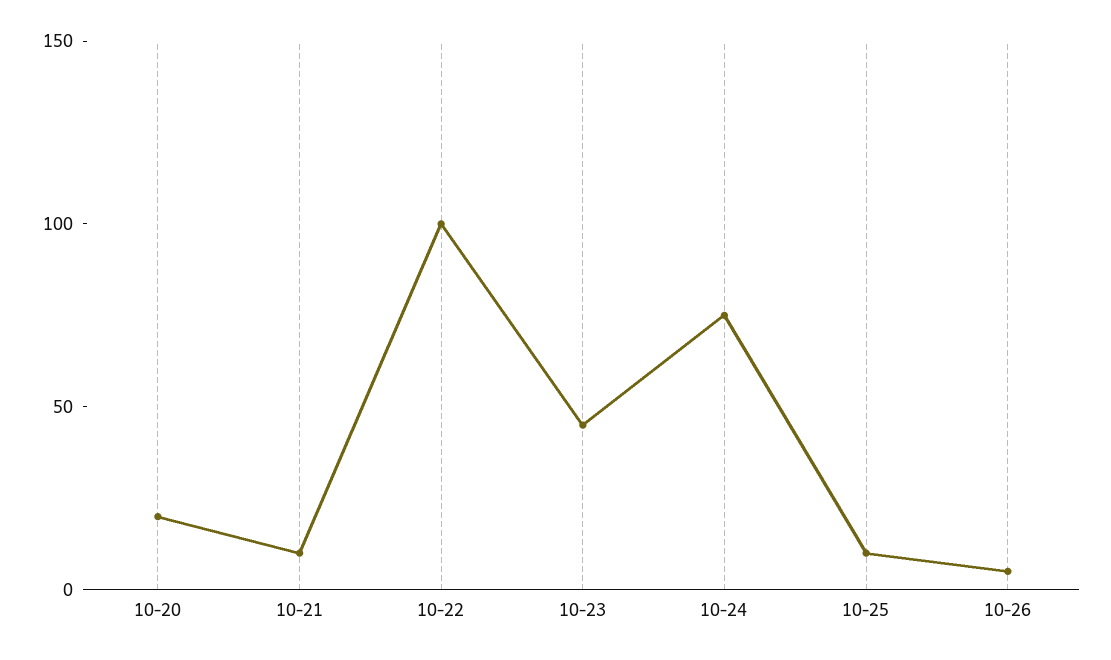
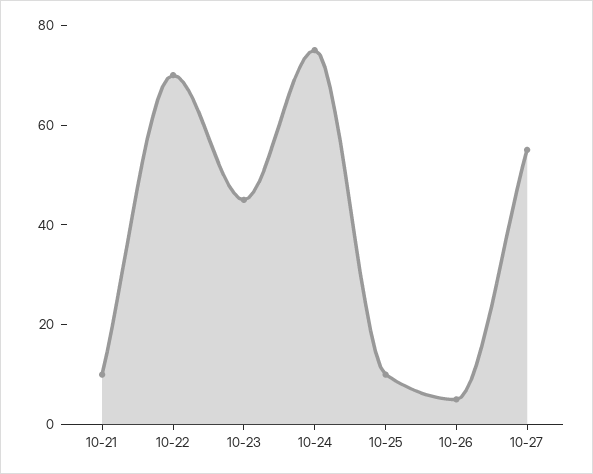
10-20: 20 -> none
10-22: 100 -> 70
10-27: none -> 55

